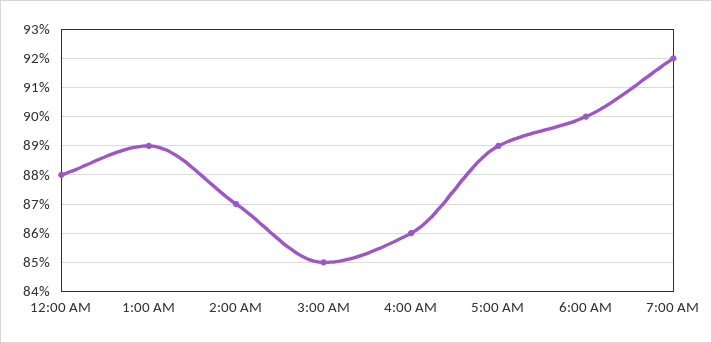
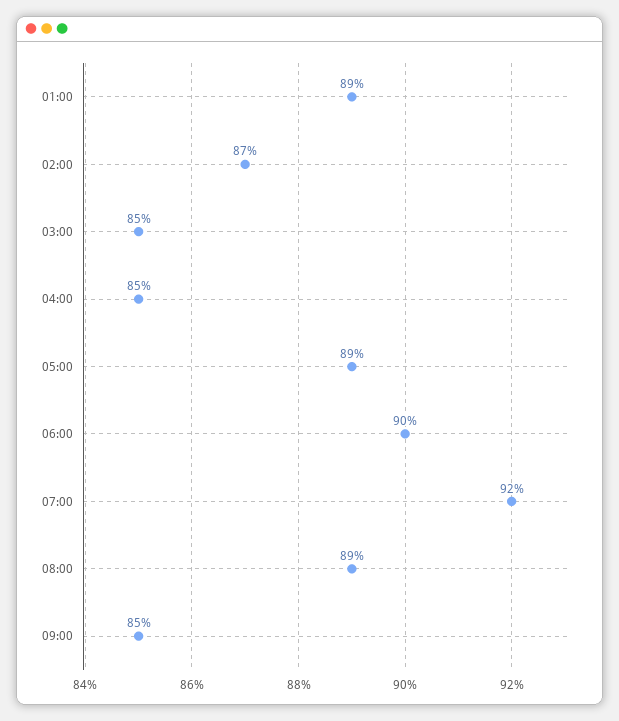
12:00 AM: 88 -> none
4:00 AM: 86 -> 85
08:00: none -> 89
09:00: none -> 85

